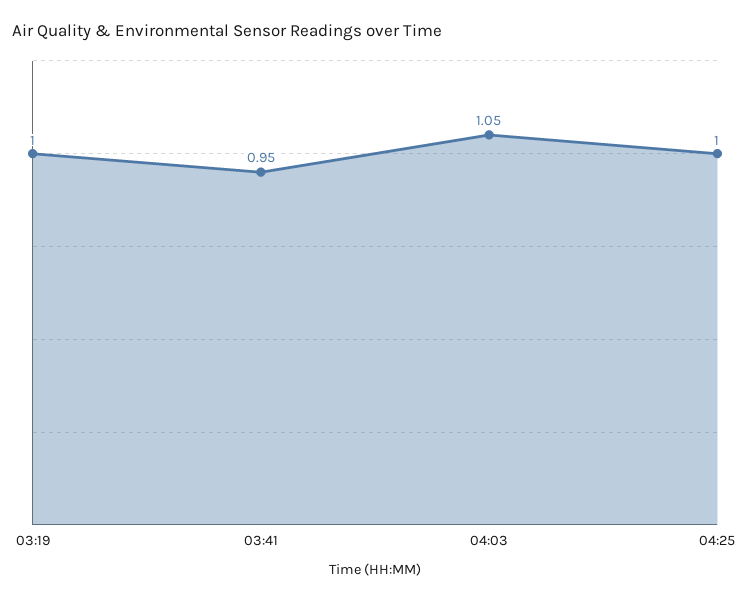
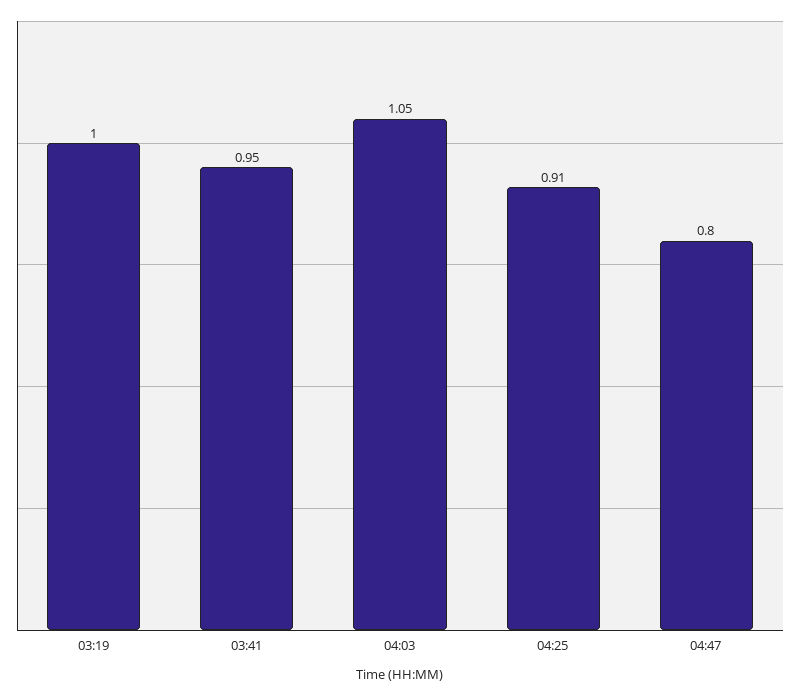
04:25: 1 -> 0.91
04:47: none -> 0.8

